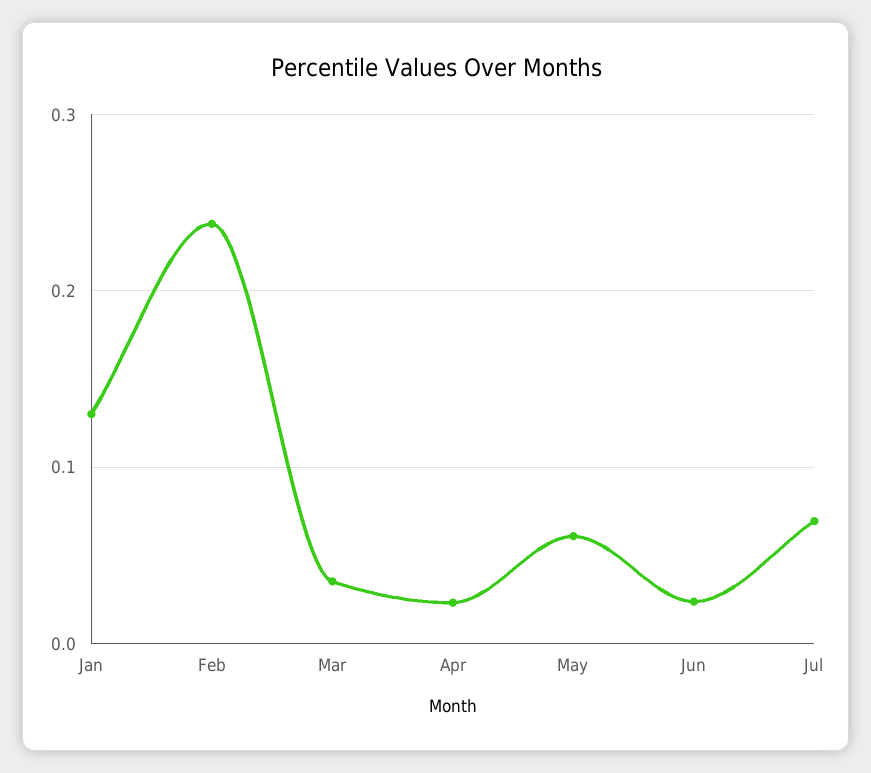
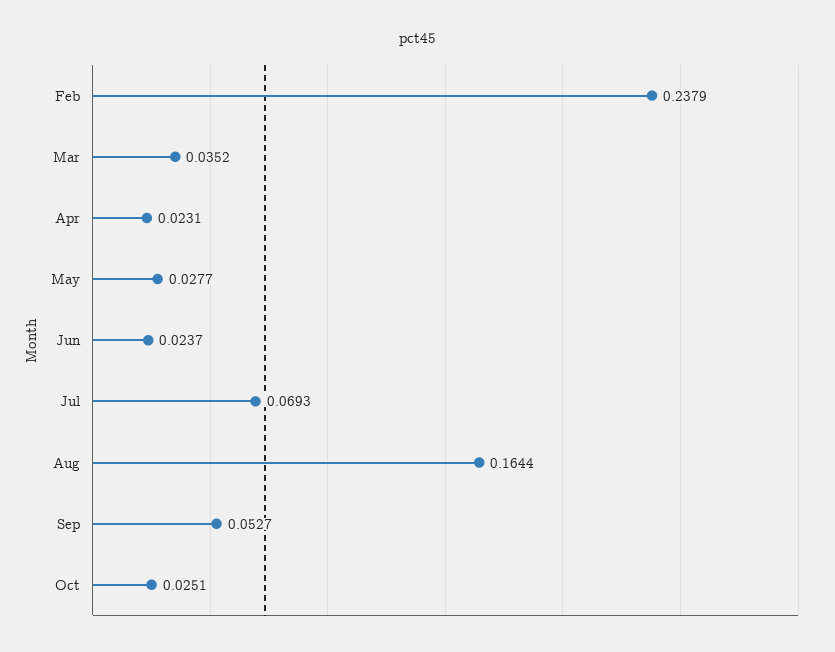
Jan: 0.13 -> none
May: 0.06 -> 0.0277
Aug: none -> 0.1644
Sep: none -> 0.0527
Oct: none -> 0.0251

